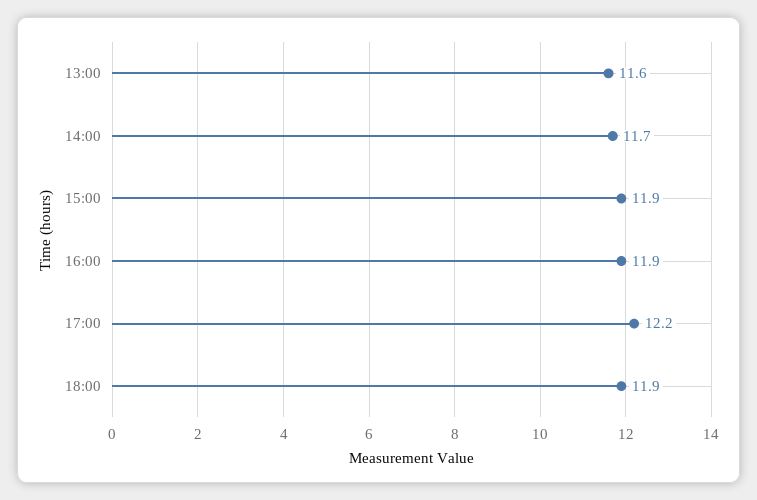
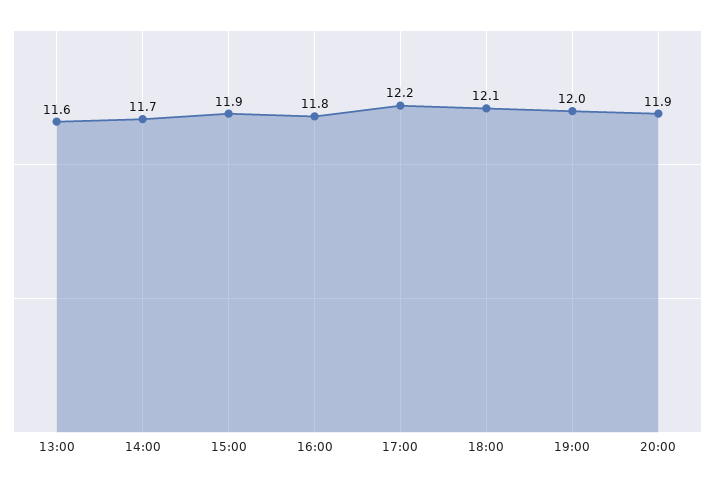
16:00: 11.9 -> 11.8
18:00: 11.9 -> 12.1
19:00: none -> 12
20:00: none -> 11.9

